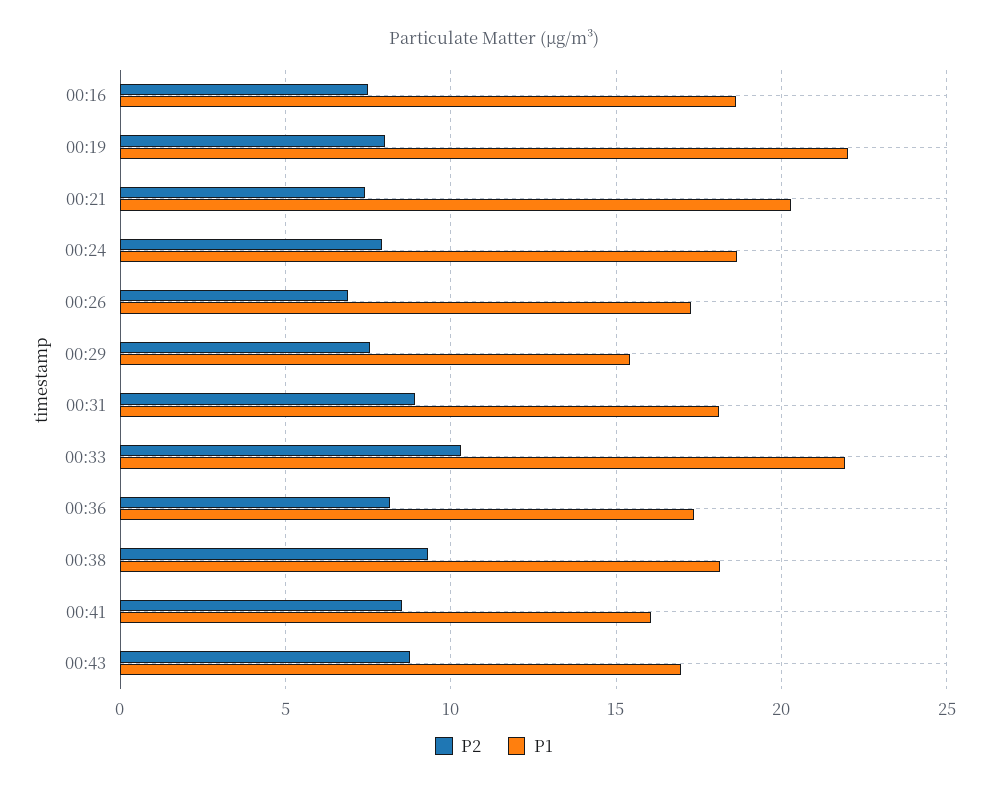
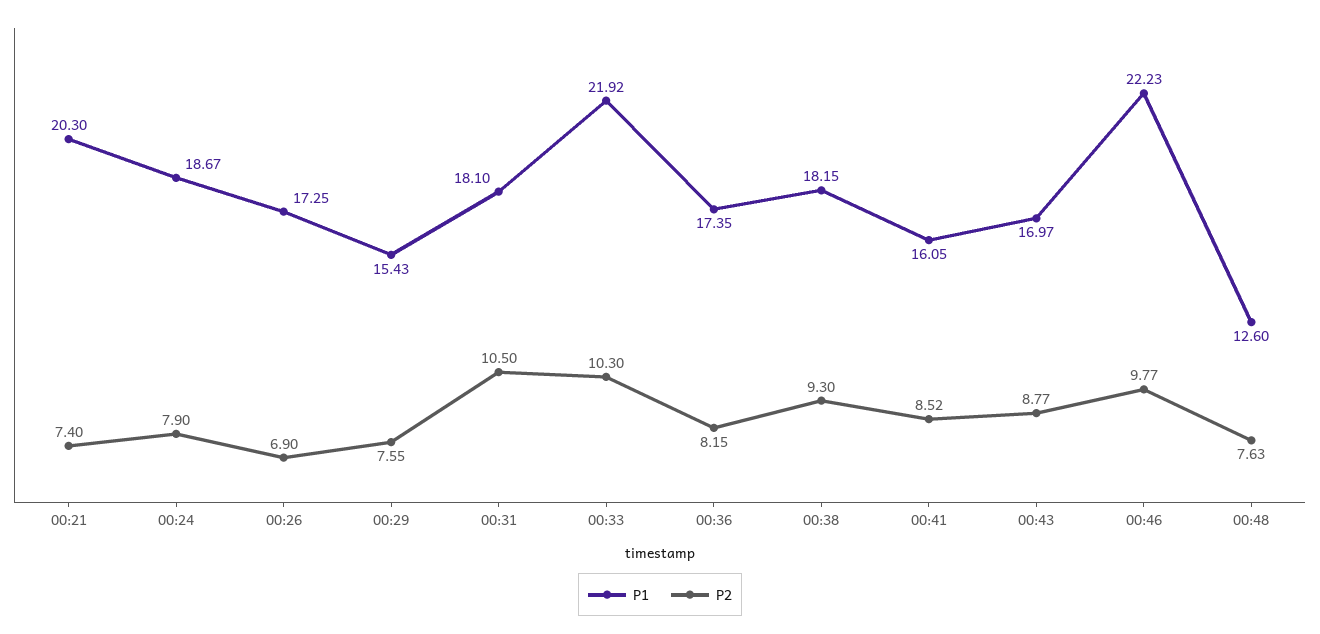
P2, 00:16: 7.5 -> none
P1, 00:16: 18.5 -> none
P2, 00:19: 8 -> none
P1, 00:19: 22 -> none
P2, 00:31: 9 -> 10.5
P1, 00:46: none -> 22.23
P2, 00:46: none -> 9.77
P1, 00:48: none -> 12.6
P2, 00:48: none -> 7.63

